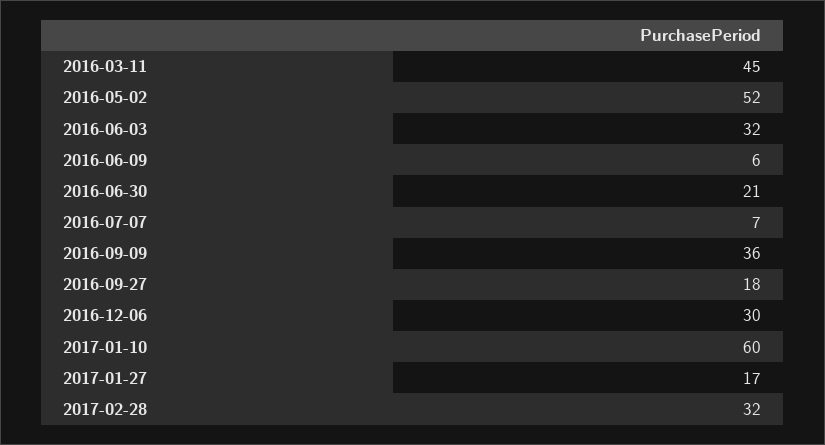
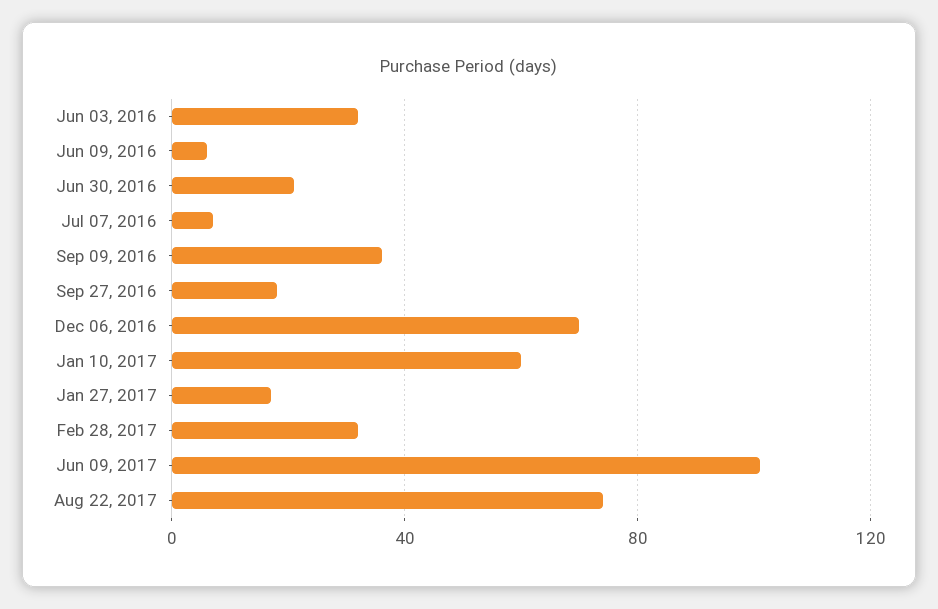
2016-03-11: 45 -> none
2016-05-02: 52 -> none
2016-12-06: 30 -> 70
Jun 09, 2017: none -> 100
Aug 22, 2017: none -> 75

